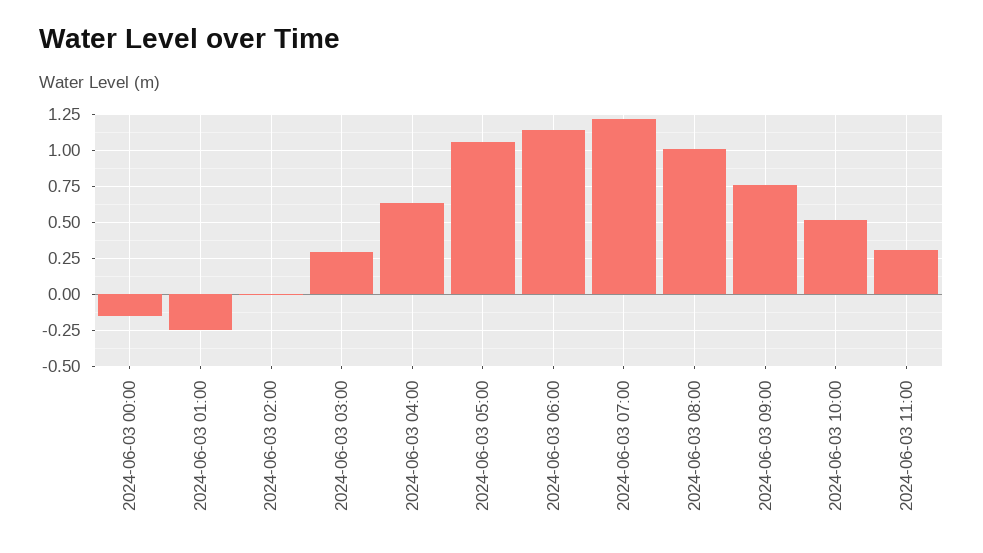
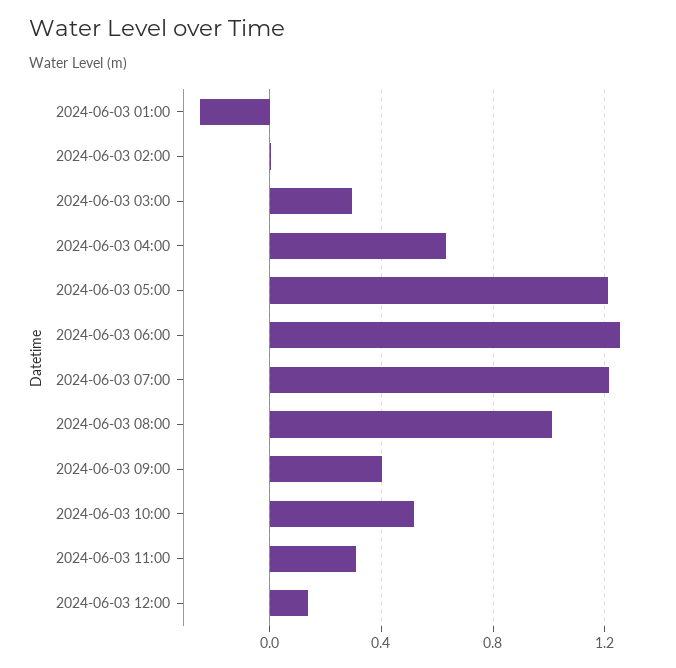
2024-06-03 00:00: -0.15 -> none
2024-06-03 05:00: 1.05 -> 1.2
2024-06-03 06:00: 1.15 -> 1.25
2024-06-03 09:00: 0.75 -> 0.4
2024-06-03 12:00: none -> 0.15

